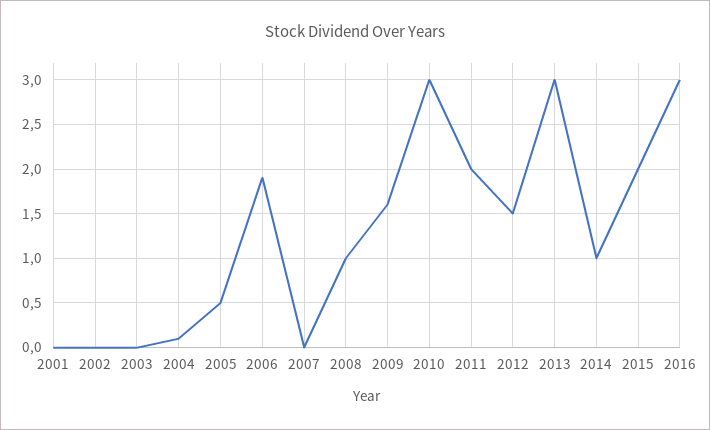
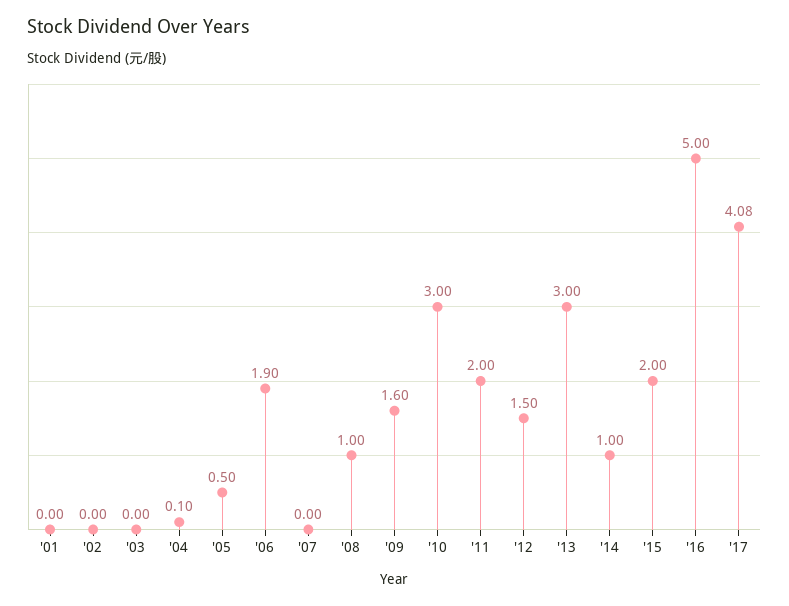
2016: 3 -> 5
'17: none -> 4.08

